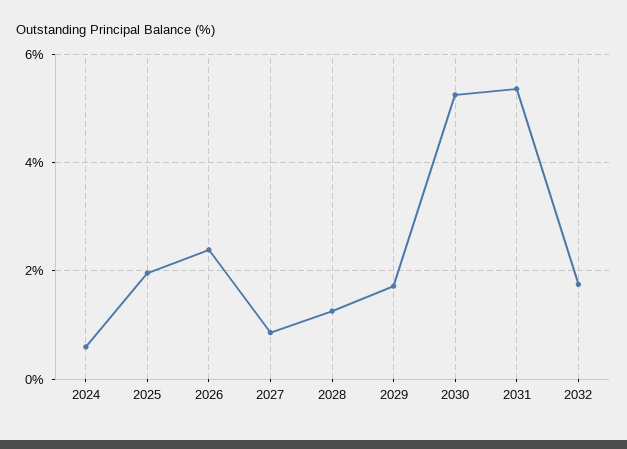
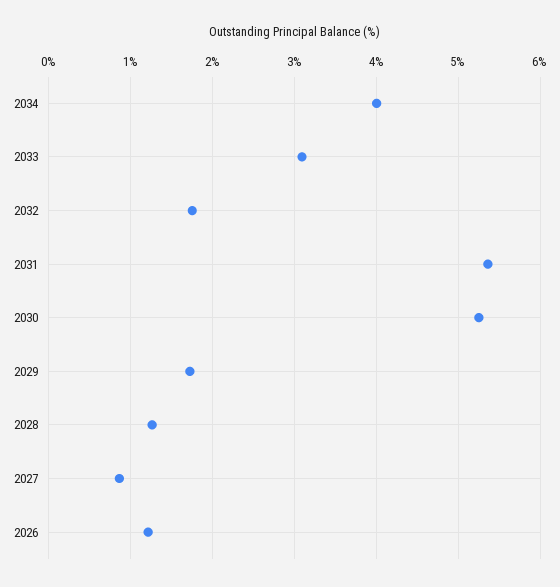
2024: 0.6 -> none
2025: 2 -> none
2026: 2.4 -> 1.2
2034: none -> 4
2033: none -> 3.1

